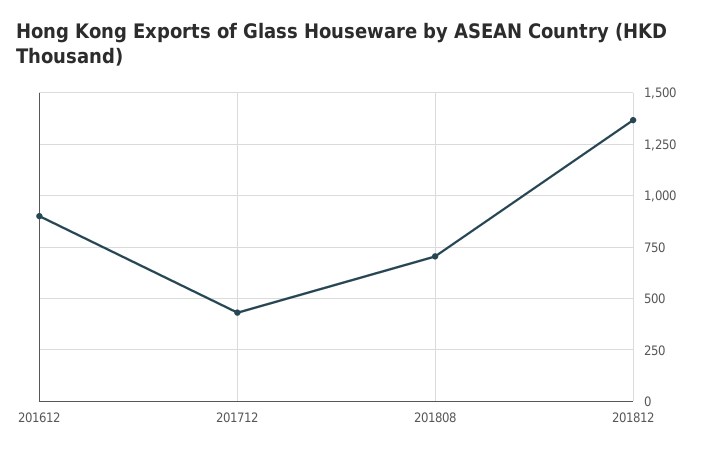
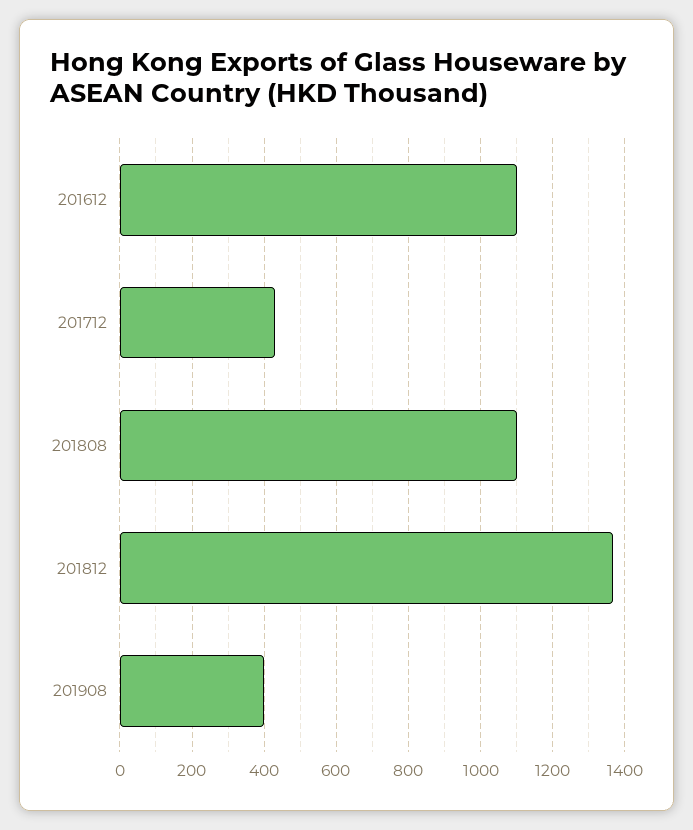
201612: 900 -> 1100
201808: 700 -> 1100
201908: none -> 400

